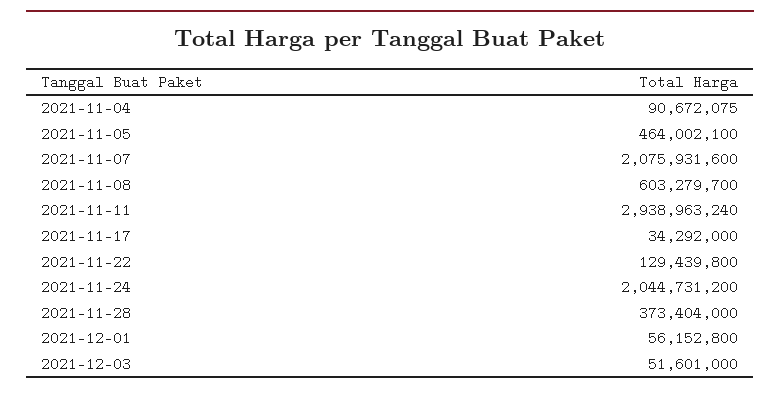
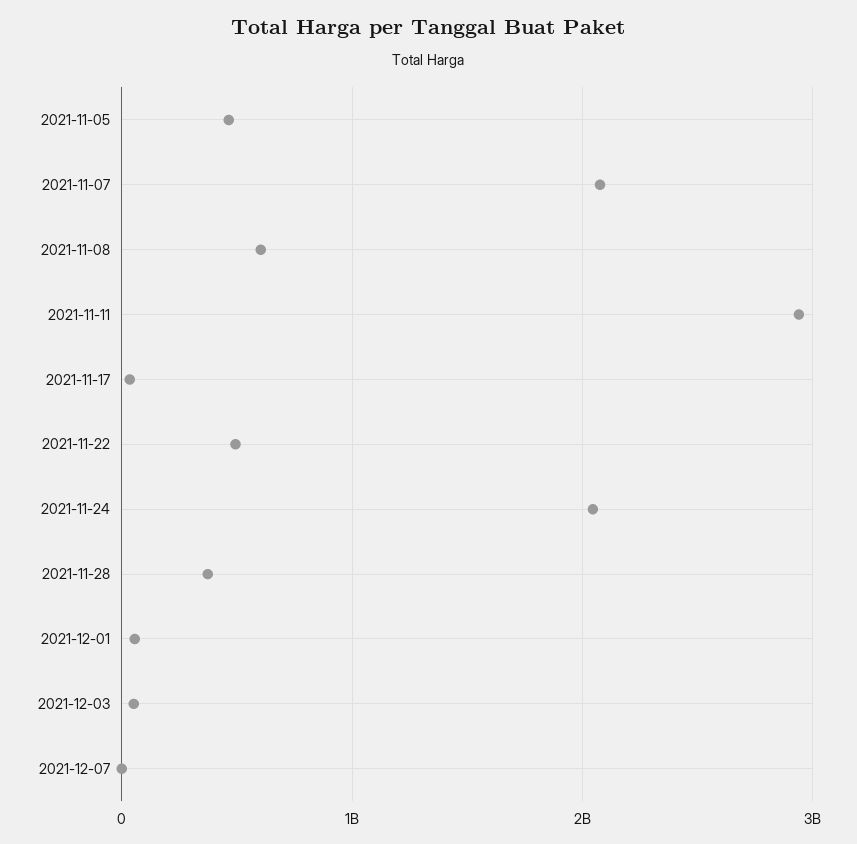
2021-11-04: 90672075 -> none
2021-11-22: 129439800 -> 500000000
2021-12-07: none -> 0

